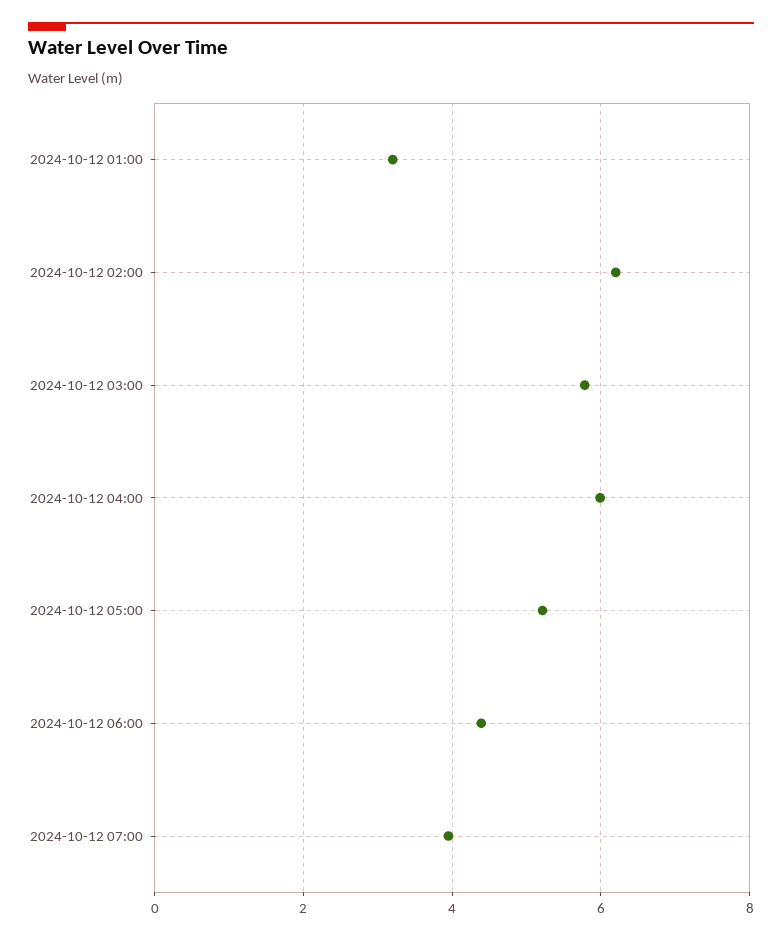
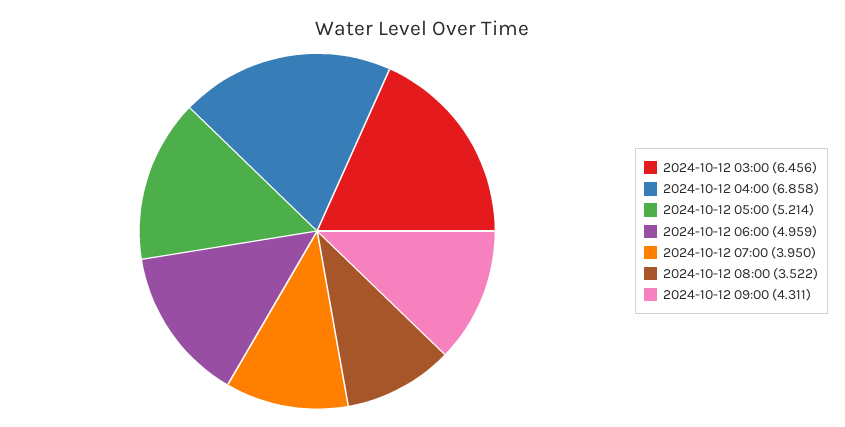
2024-10-12 01:00: 3.2 -> none
2024-10-12 02:00: 6.2 -> none
2024-10-12 03:00: 5.8 -> 6.456
2024-10-12 04:00: 6 -> 6.858
2024-10-12 06:00: 4.4 -> 4.959
2024-10-12 08:00: none -> 3.522
2024-10-12 09:00: none -> 4.311

